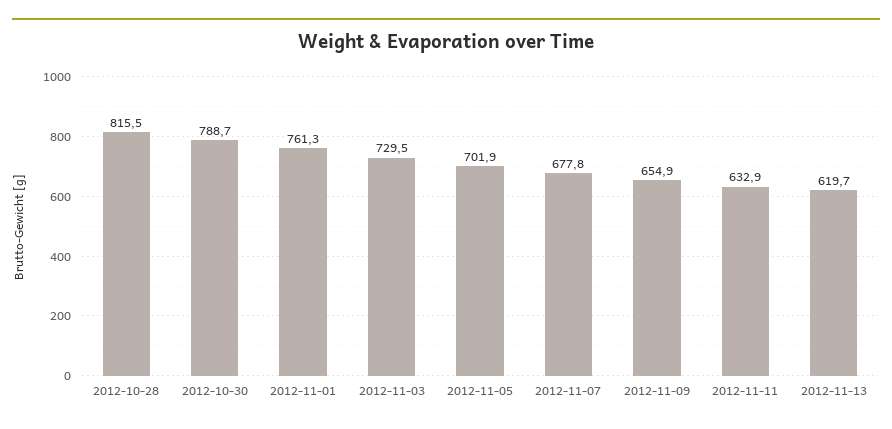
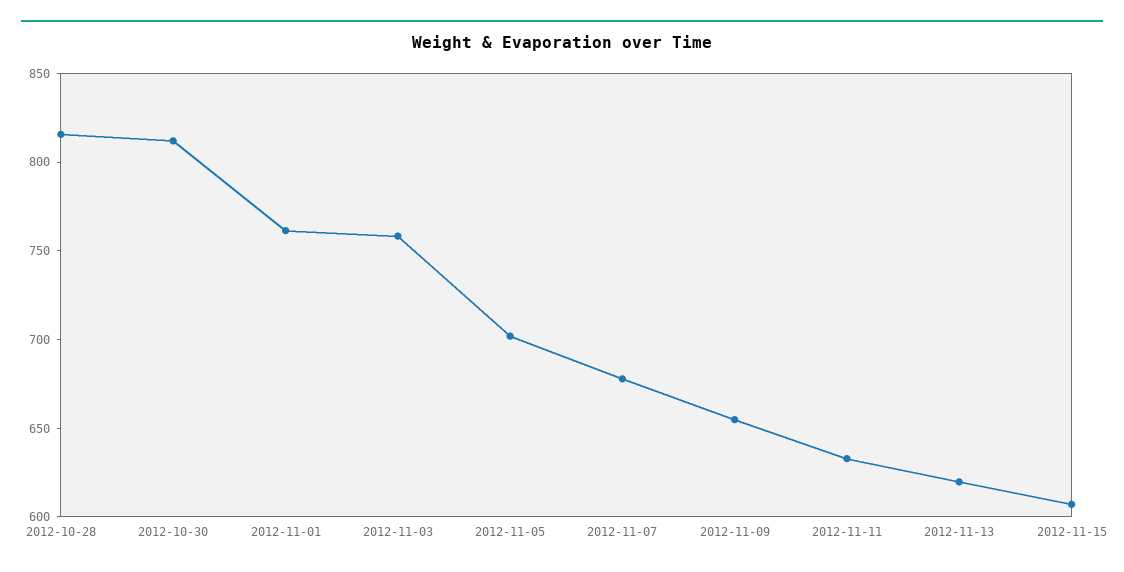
2012-10-30: 788.7 -> 810
2012-11-03: 729.5 -> 760
2012-11-15: none -> 610

